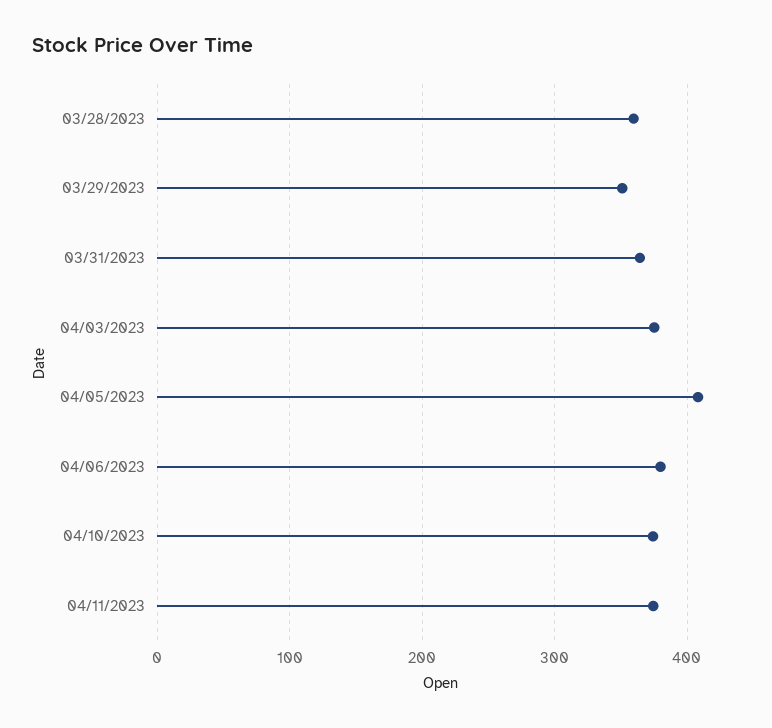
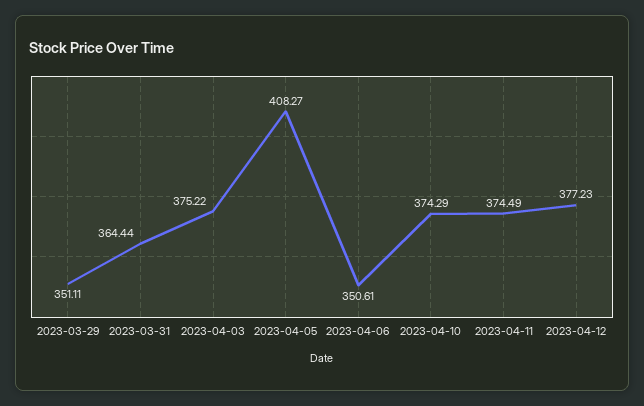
03/28/2023: 360 -> none
04/06/2023: 380 -> 350.61
2023-04-12: none -> 377.23

